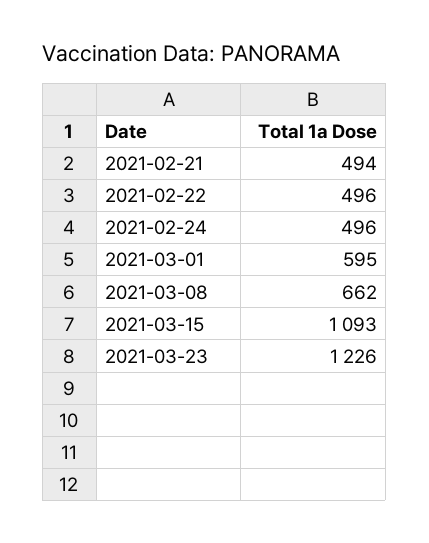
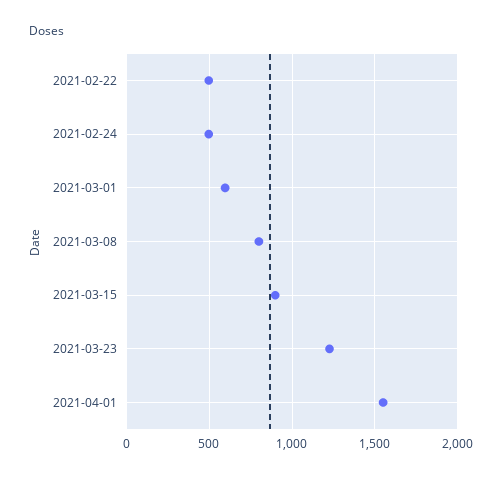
2021-02-21: 494 -> none
2021-03-08: 662 -> 800
2021-03-15: 1093 -> 900
2021-04-01: none -> 1550

